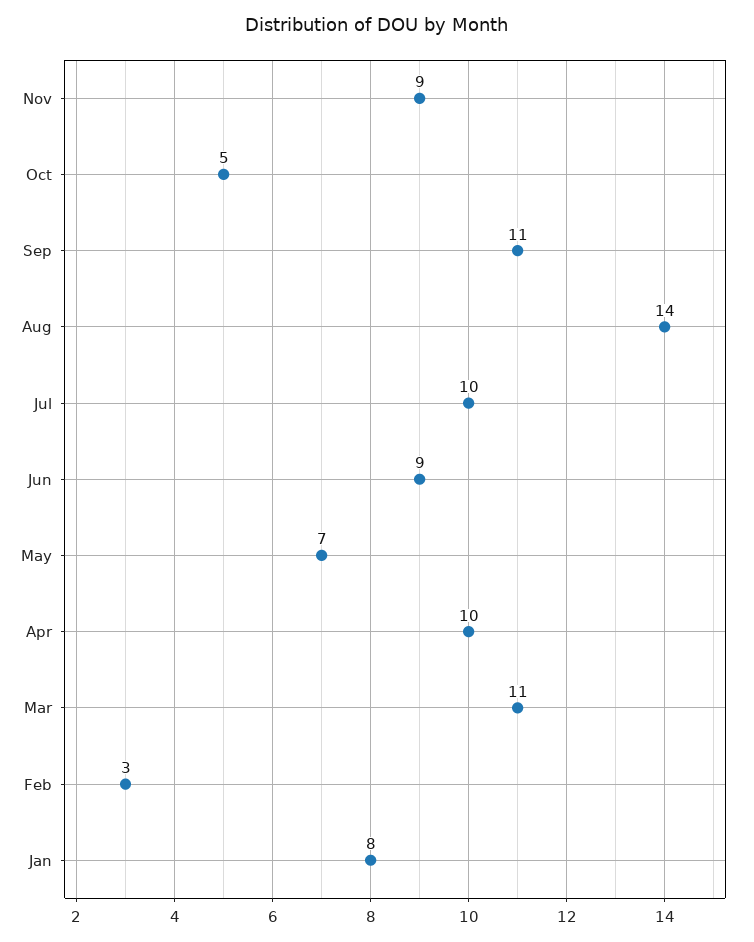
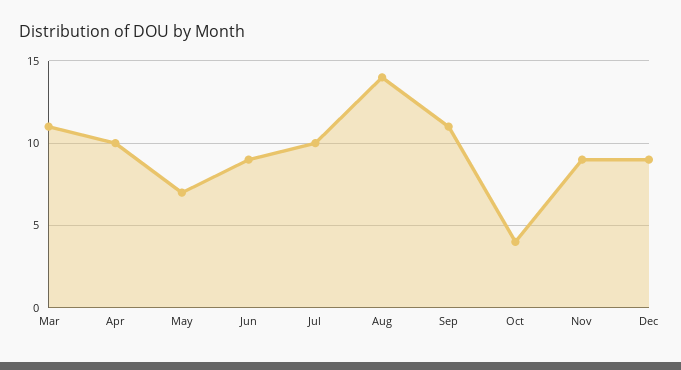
Oct: 5 -> 4
Feb: 3 -> none
Jan: 8 -> none
Dec: none -> 9

